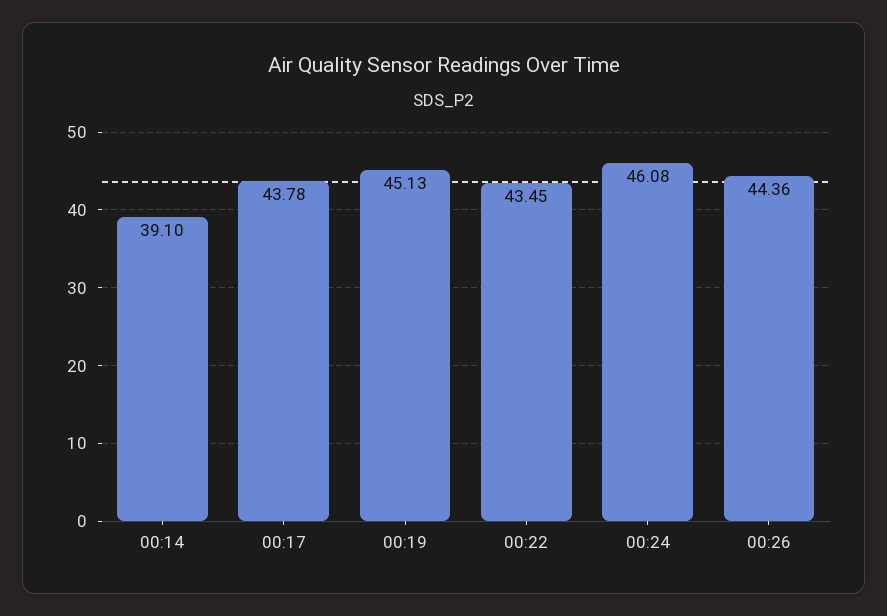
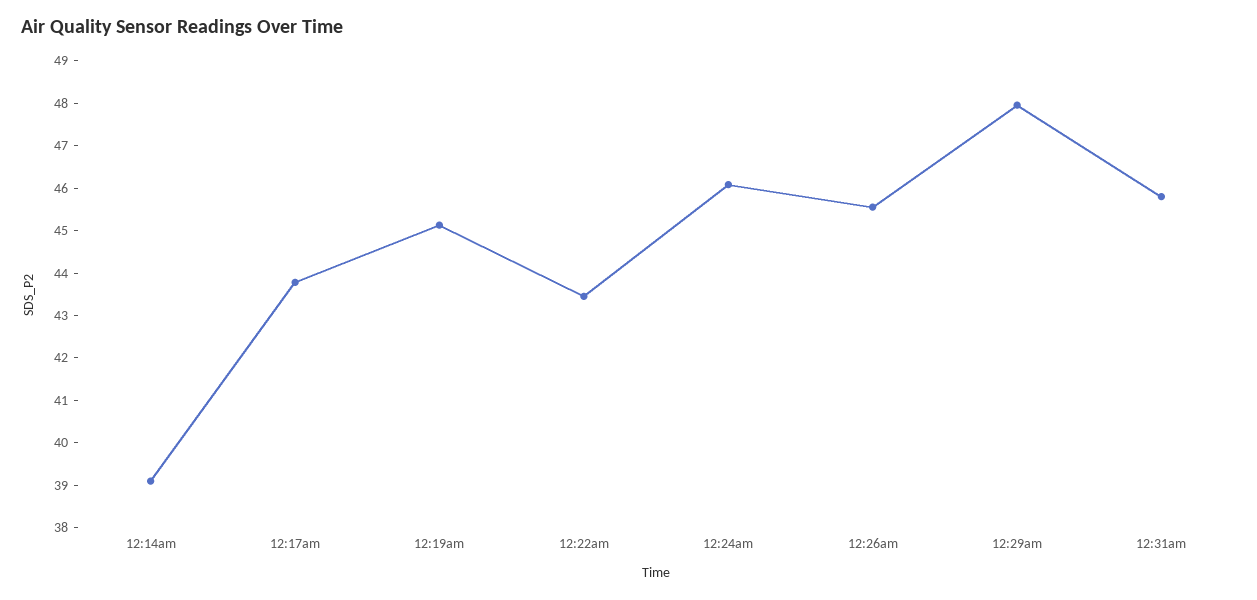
00:26: 44.36 -> 45.6
12:29am: none -> 48
12:31am: none -> 45.8

